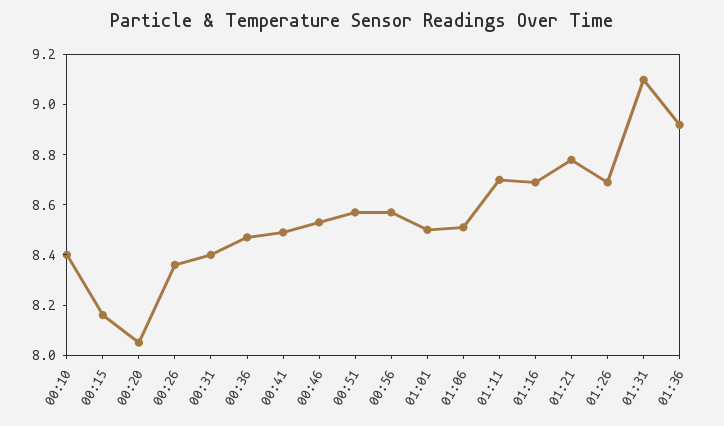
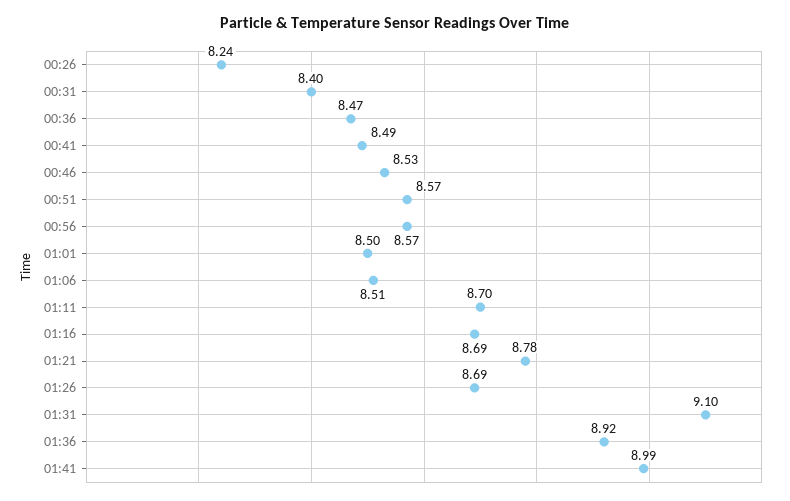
00:10: 8.4 -> none
00:15: 8.15 -> none
00:20: 8.05 -> none
00:26: 8.35 -> 8.24
01:41: none -> 8.99

